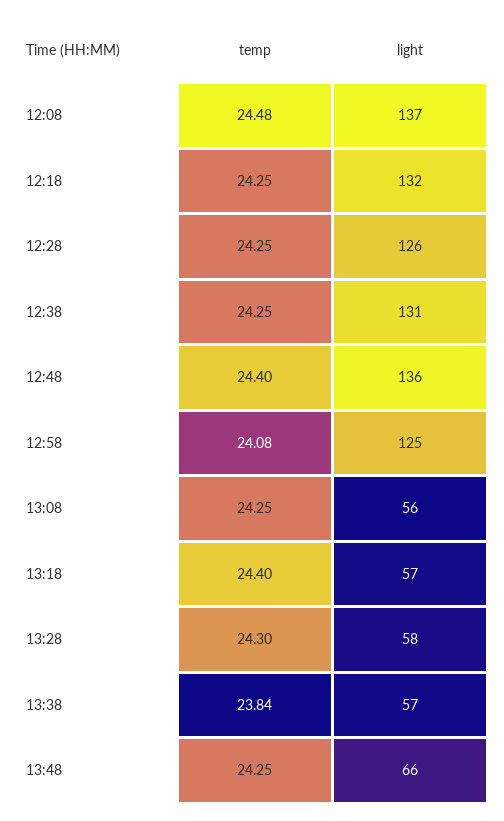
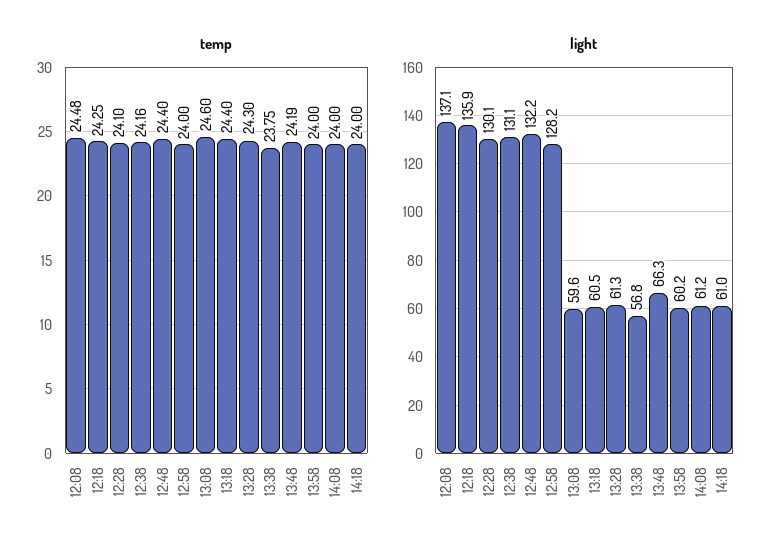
light, 12:18: 132 -> 135.9
temp, 12:28: 24.25 -> 24.1
light, 12:28: 126 -> 130.1
temp, 12:38: 24.25 -> 24.16
light, 12:48: 136 -> 132.2
temp, 12:58: 24.08 -> 24
light, 12:58: 125 -> 128.2
temp, 13:08: 24.25 -> 24.6
light, 13:08: 56 -> 59.6
light, 13:18: 57 -> 60.5
light, 13:28: 58 -> 61.3
temp, 13:38: 23.84 -> 23.75
temp, 13:48: 24.25 -> 24.19
temp, 13:58: none -> 24
temp, 14:08: none -> 24
temp, 14:18: none -> 24
light, 13:58: none -> 60.2
light, 14:08: none -> 61.2
light, 14:18: none -> 61

